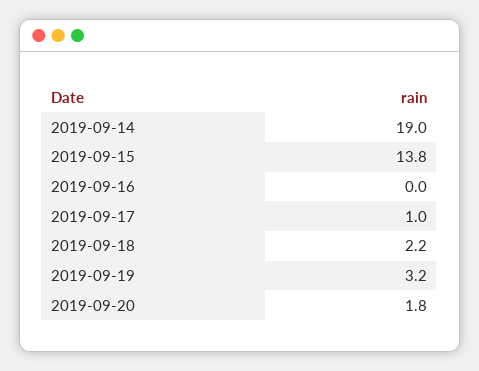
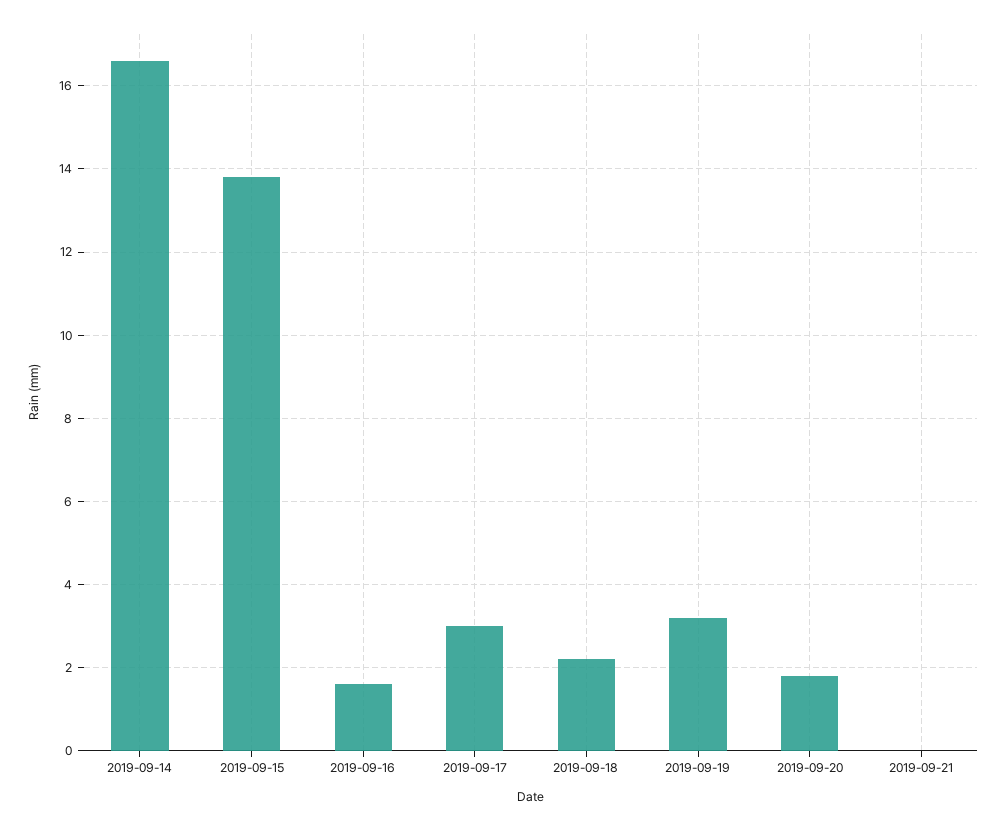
2019-09-14: 19 -> 16.5
2019-09-16: 0 -> 1.5
2019-09-17: 1 -> 3
2019-09-21: none -> 0

